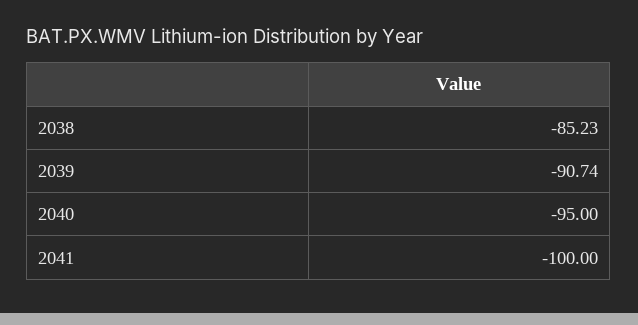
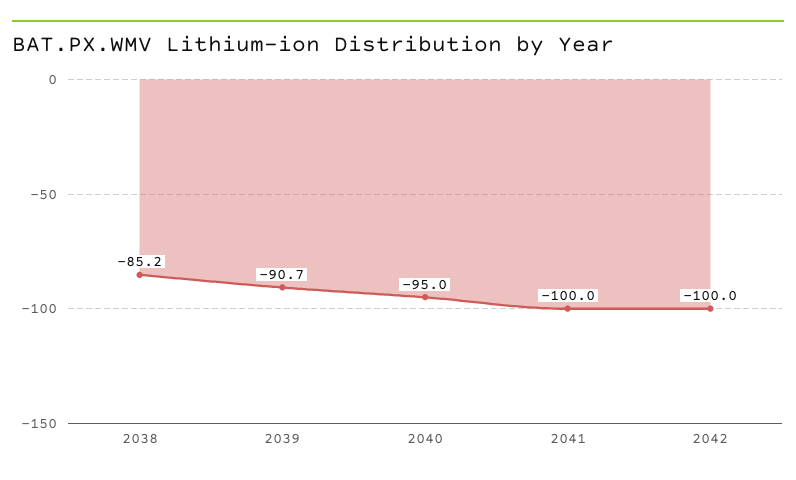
2042: none -> -100

